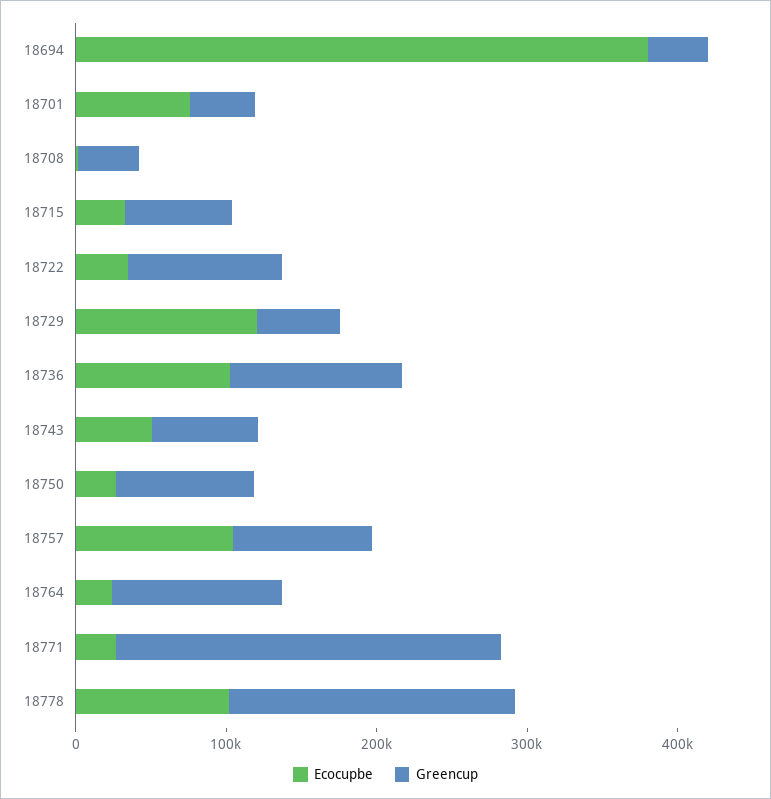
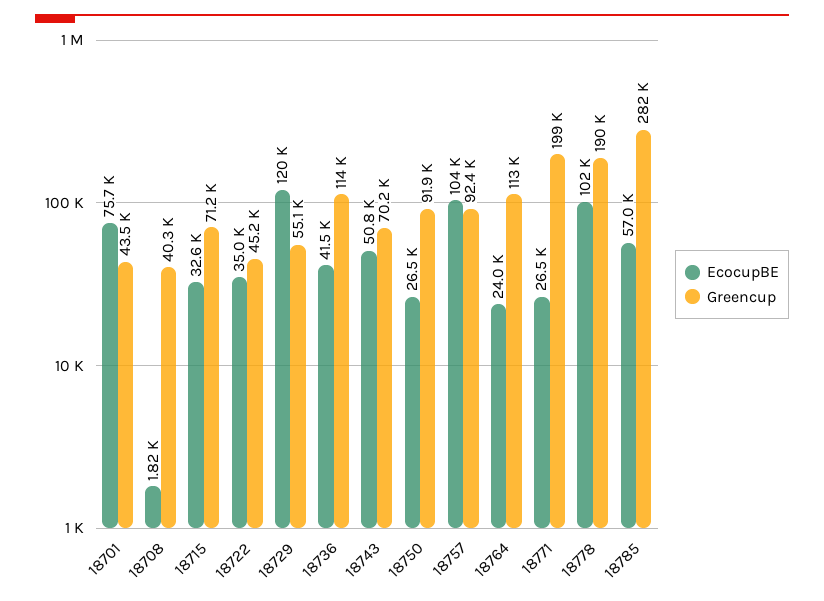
Ecocupbe, 18694: 380000 -> none
Greencup, 18694: 40000 -> none
Greencup, 18722: 100000 -> 45200
Ecocupbe, 18736: 100000 -> 41500
Greencup, 18771: 260000 -> 199000
Ecocupbe, 18785: none -> 57000
Greencup, 18785: none -> 282000

